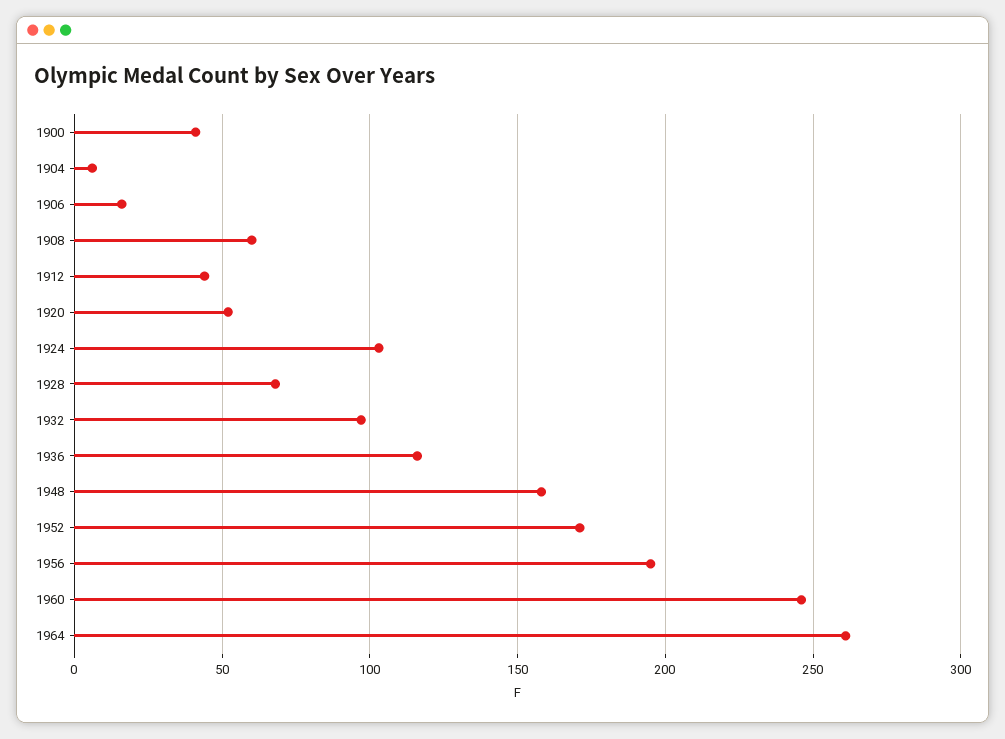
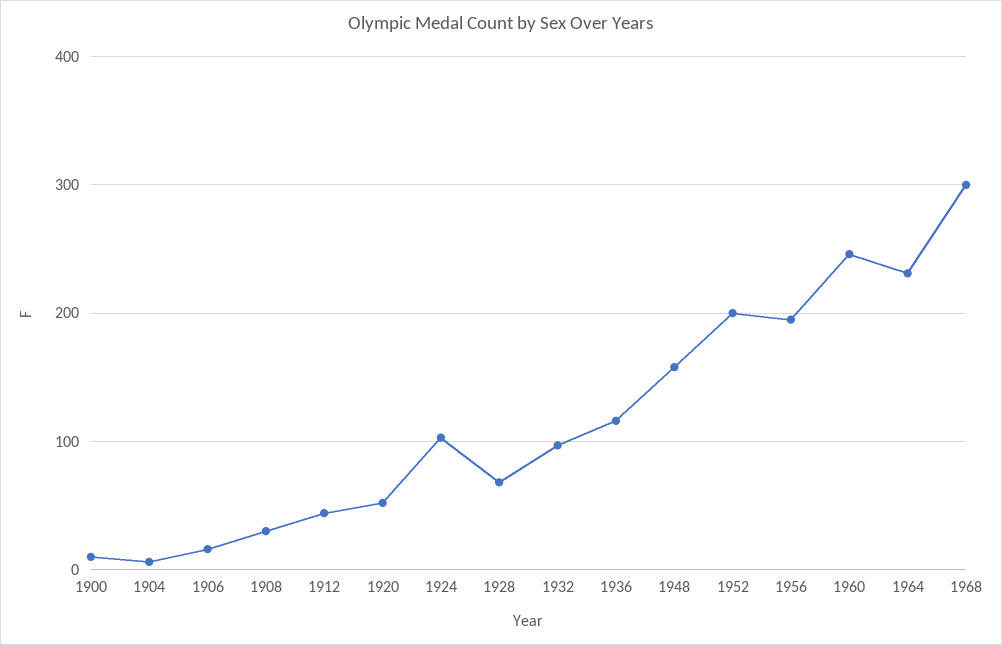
1900: 40 -> 10
1908: 60 -> 30
1952: 170 -> 200
1964: 260 -> 230
1968: none -> 300

